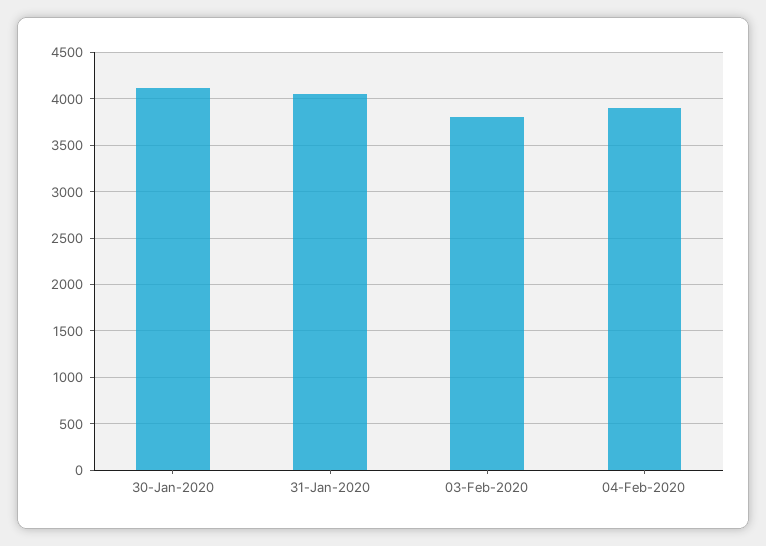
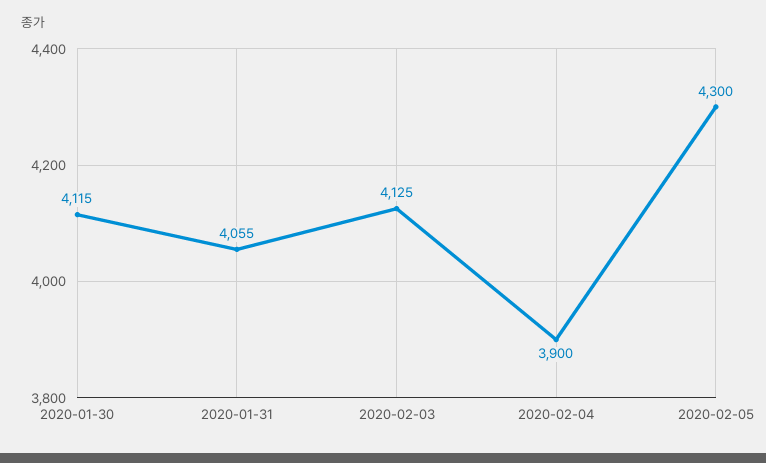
03-Feb-2020: 3800 -> 4125
2020-02-05: none -> 4300

